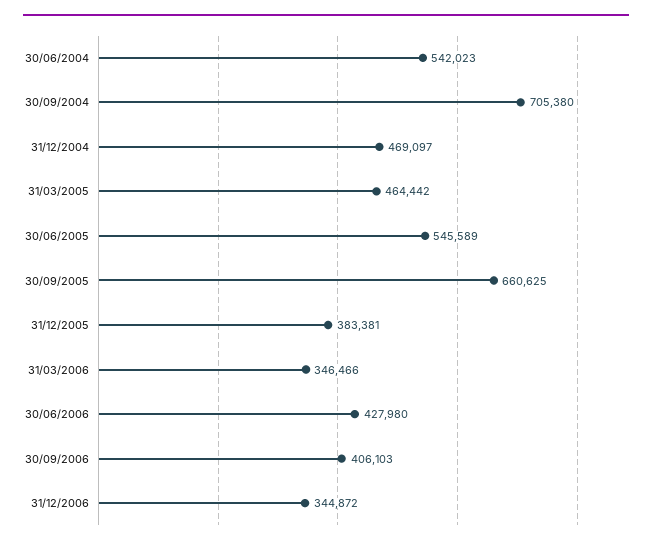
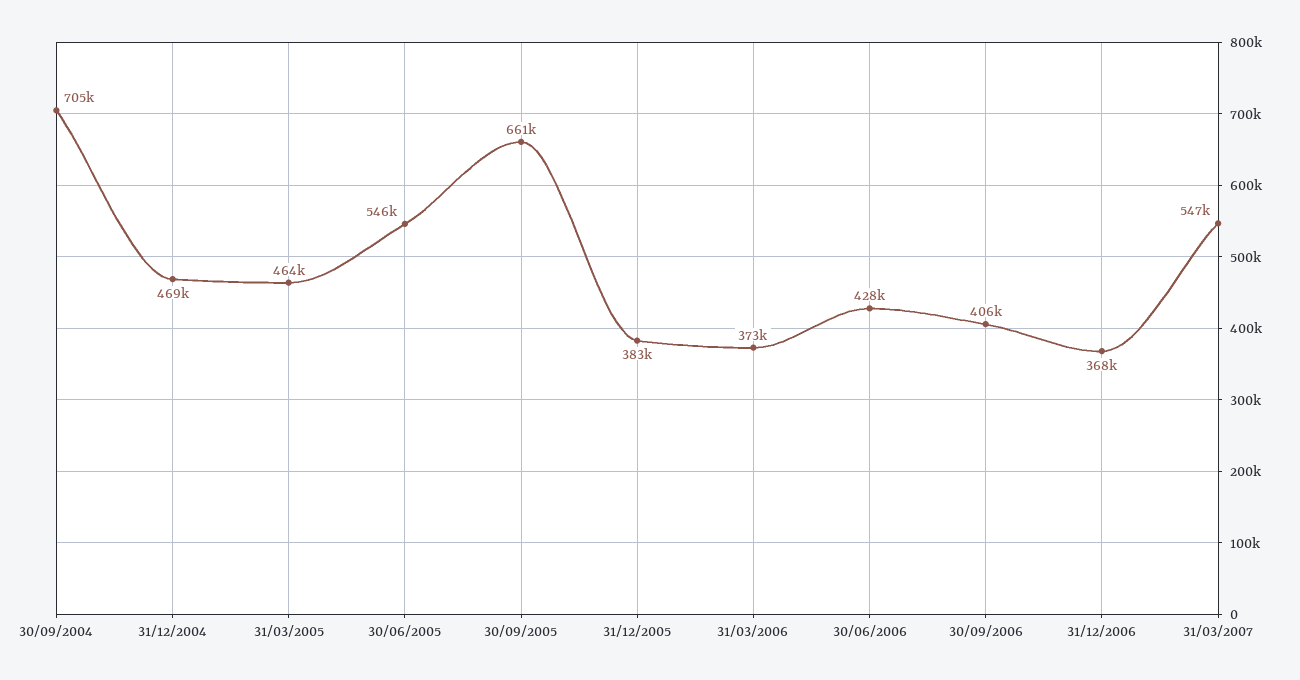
30/06/2004: 542023 -> none
31/03/2006: 346466 -> 373000
31/12/2006: 344872 -> 368000
31/03/2007: none -> 547000

